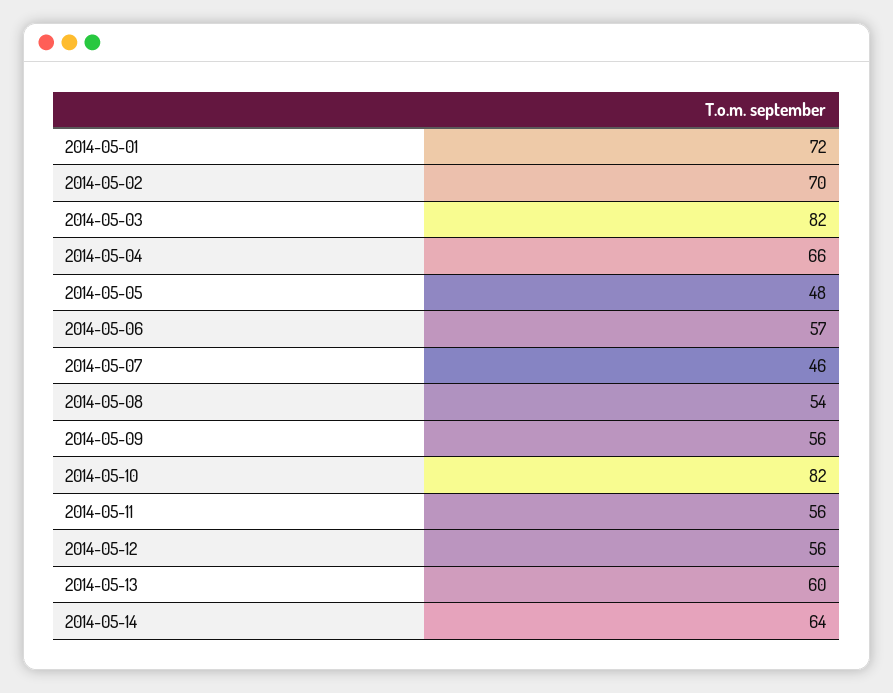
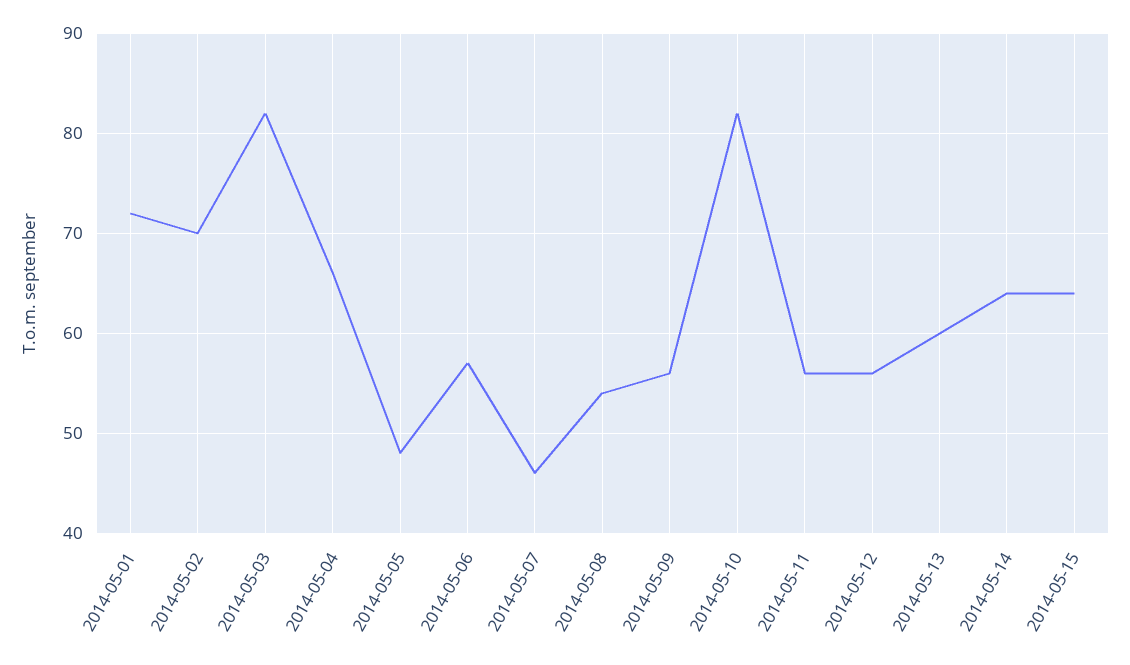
2014-05-15: none -> 64

